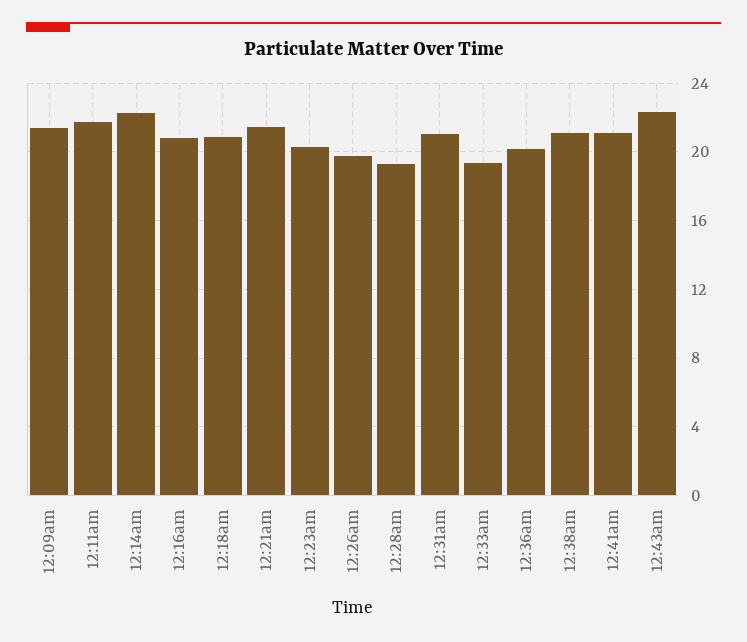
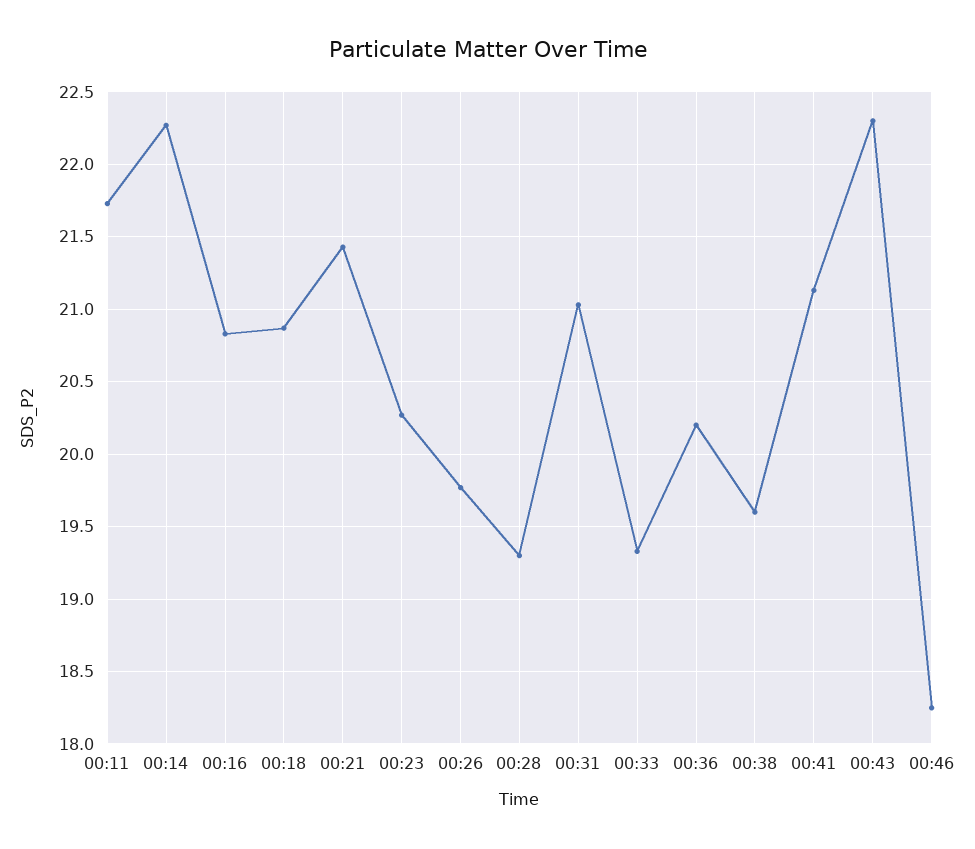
12:09am: 21.5 -> none
12:38am: 21 -> 19.6
00:46: none -> 18.25

